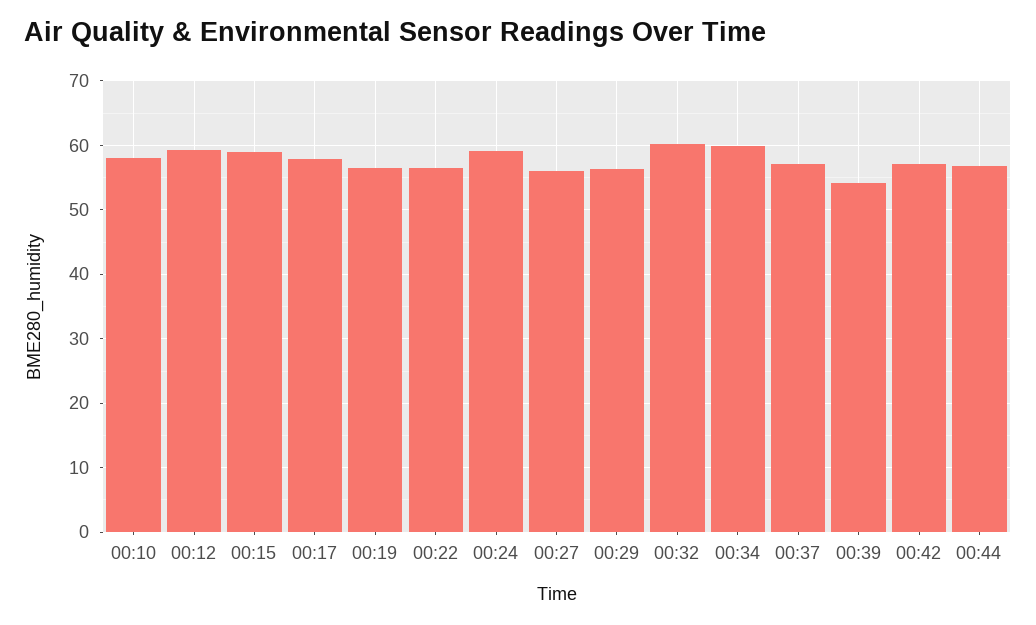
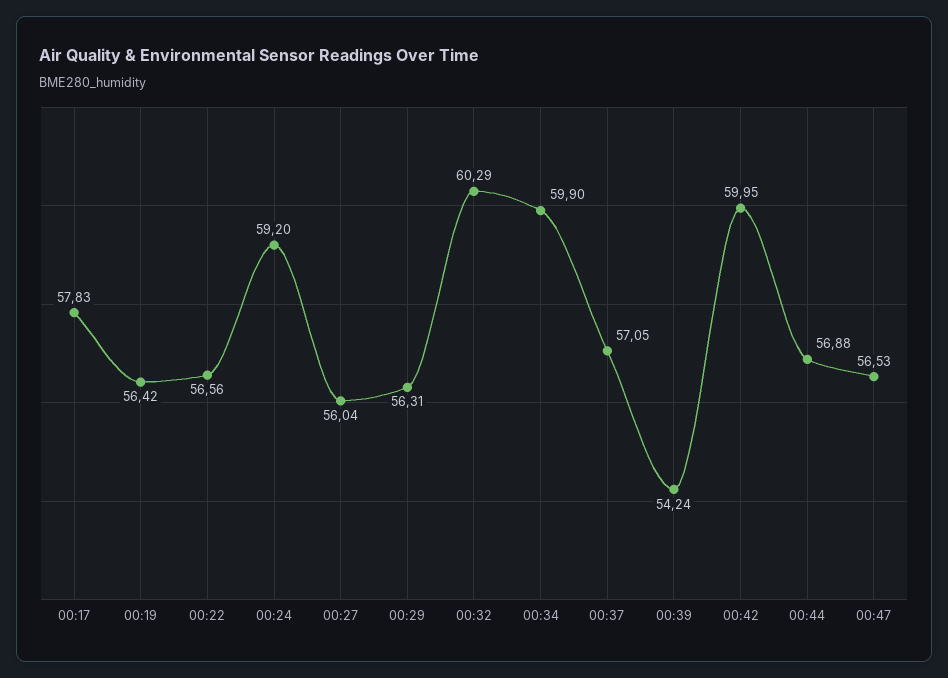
00:10: 58 -> none
00:12: 59 -> none
00:15: 59 -> none
00:42: 57 -> 59.95
00:47: none -> 56.53

